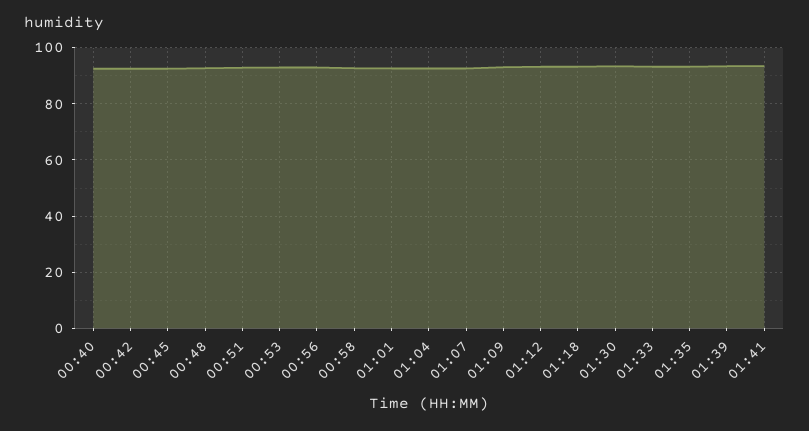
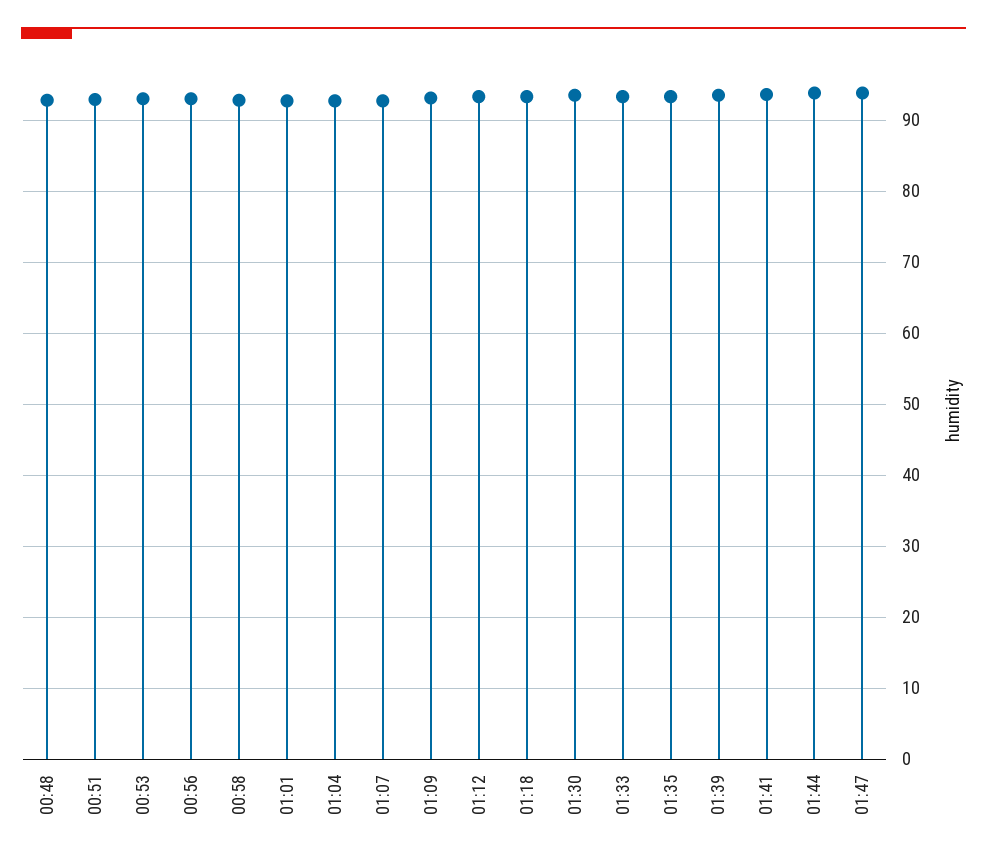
00:40: 92.5 -> none
00:42: 92.5 -> none
00:45: 92.5 -> none
01:44: none -> 94
01:47: none -> 94

